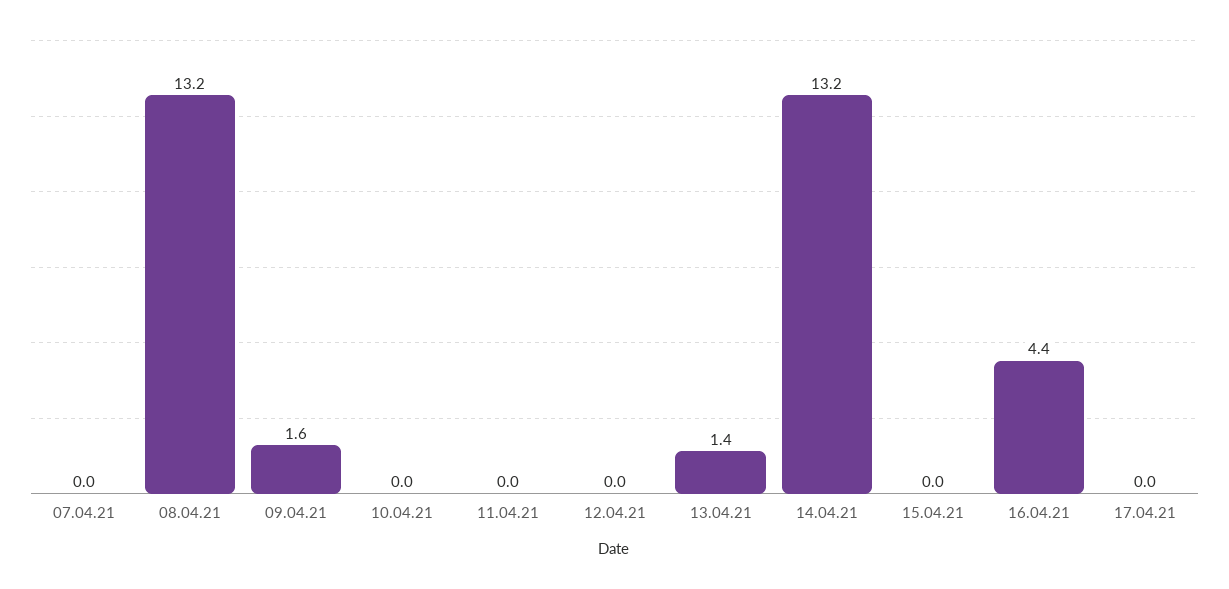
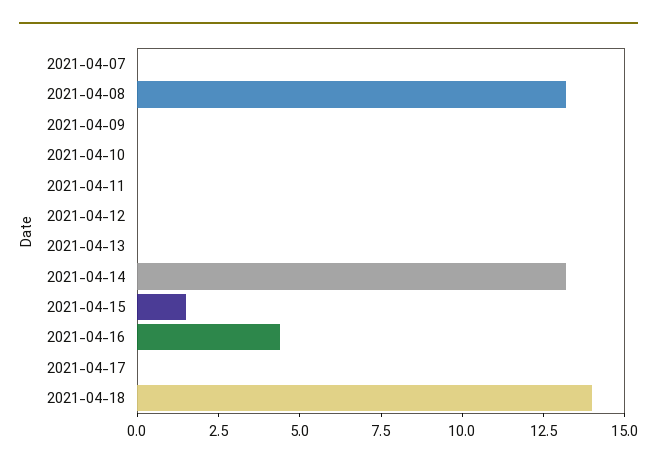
09.04.21: 1.6 -> 0
13.04.21: 1.4 -> 0
15.04.21: 0 -> 1.5
2021-04-18: none -> 14

